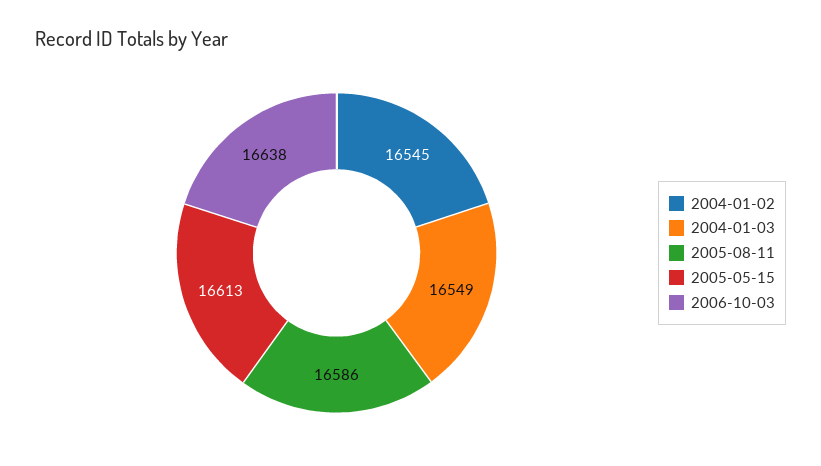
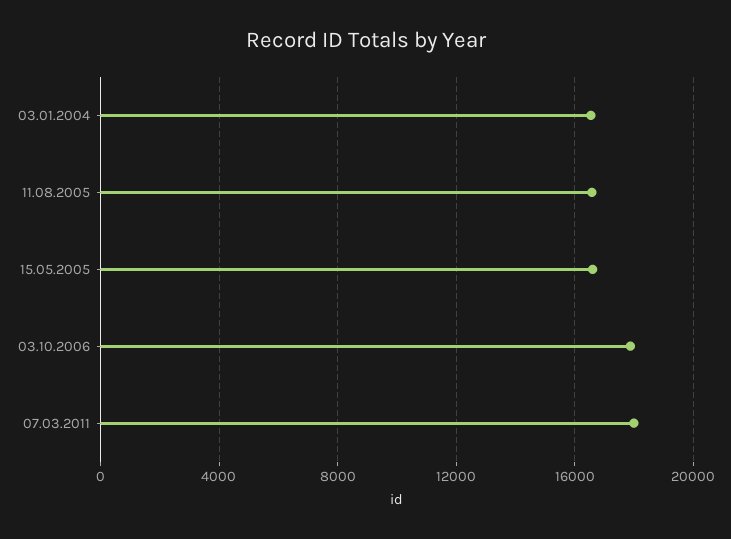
2004-01-02: 16545 -> none
2006-10-03: 16638 -> 18000
07.03.2011: none -> 18000

